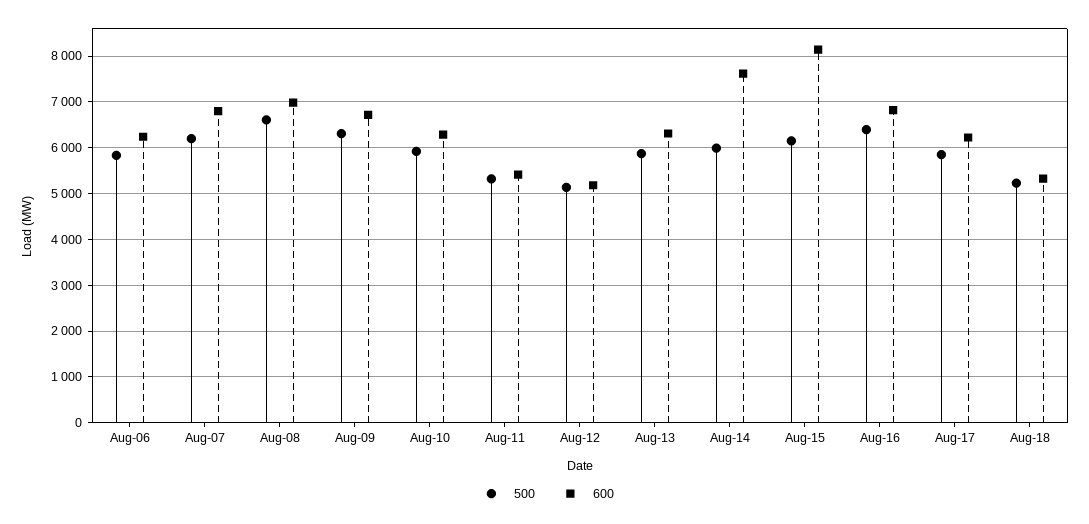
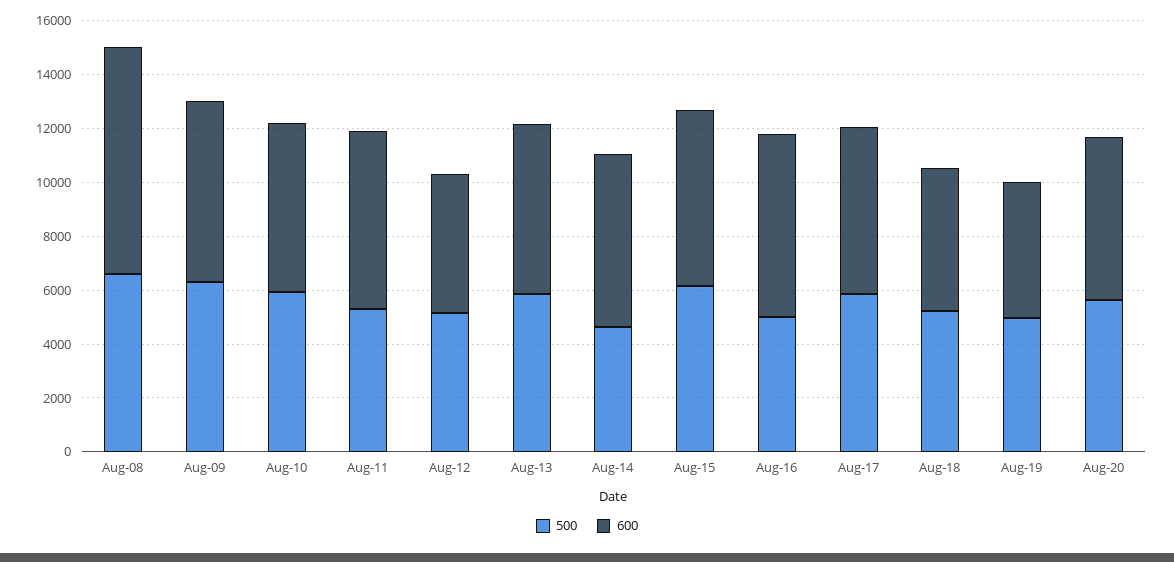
500, Aug-06: 5800 -> none
600, Aug-06: 6200 -> none
500, Aug-07: 6200 -> none
600, Aug-07: 6800 -> none
600, Aug-08: 7000 -> 8500
600, Aug-11: 5400 -> 6500
500, Aug-14: 6000 -> 4500
600, Aug-14: 7600 -> 6500
600, Aug-15: 8200 -> 6500
500, Aug-16: 6400 -> 5000
500, Aug-19: none -> 5000
600, Aug-19: none -> 5000
500, Aug-20: none -> 5500
600, Aug-20: none -> 6000

